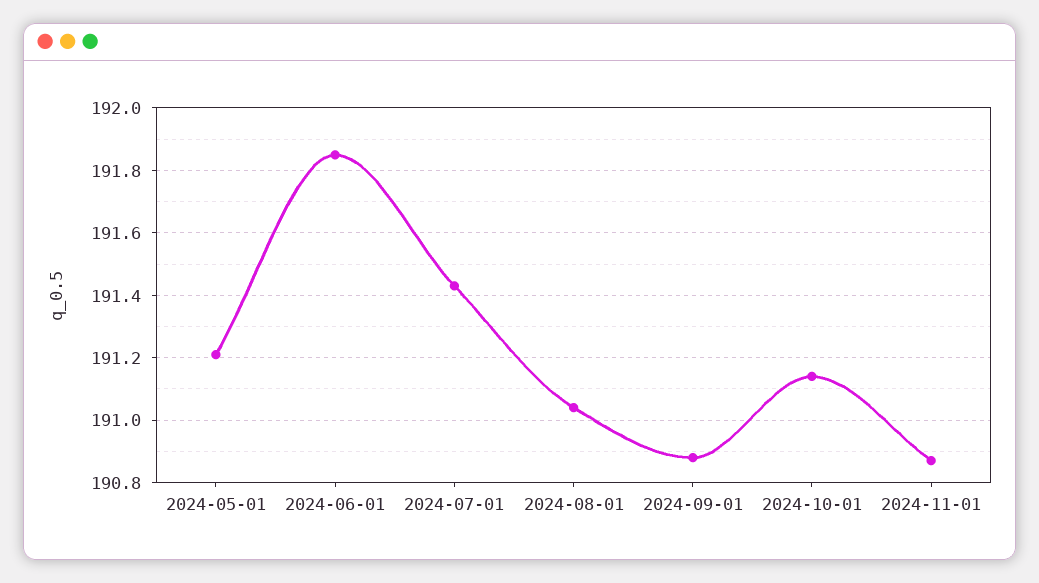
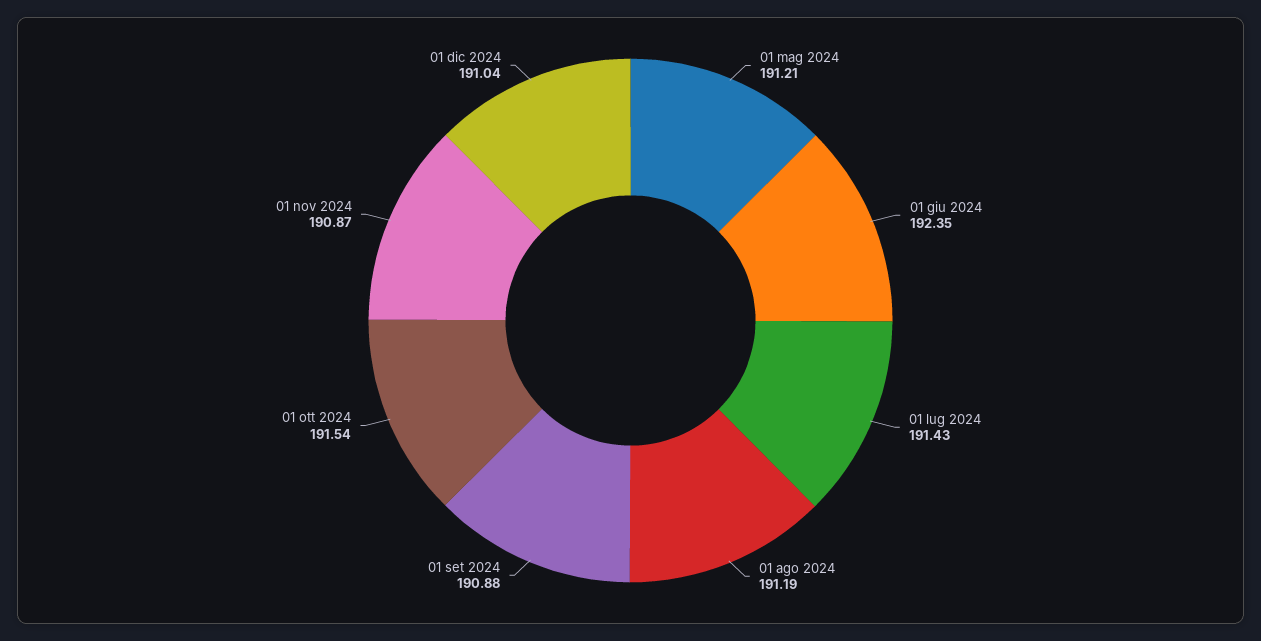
2024-06-01: 191.85 -> 192.35
2024-08-01: 191.05 -> 191.19
2024-10-01: 191.15 -> 191.54
01 dic 2024: none -> 191.04

